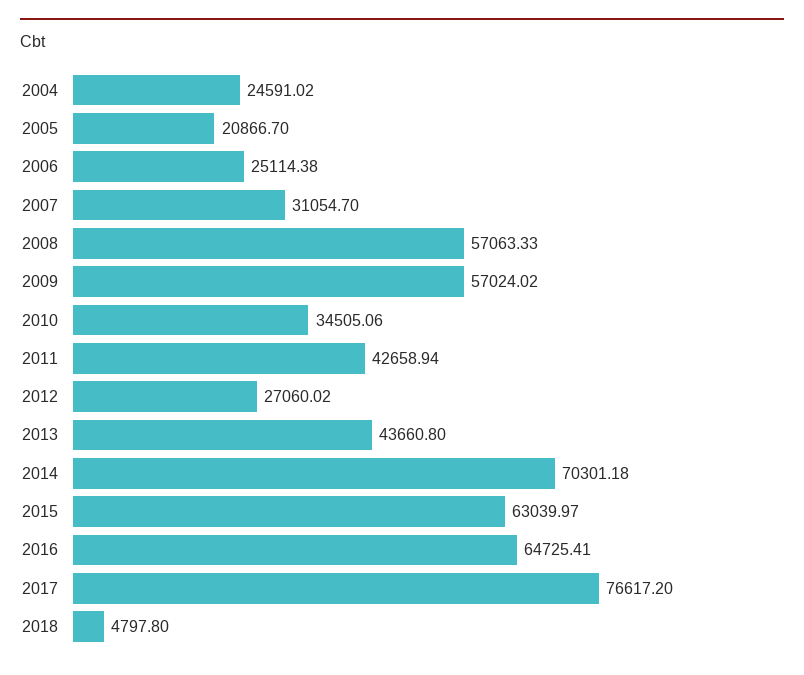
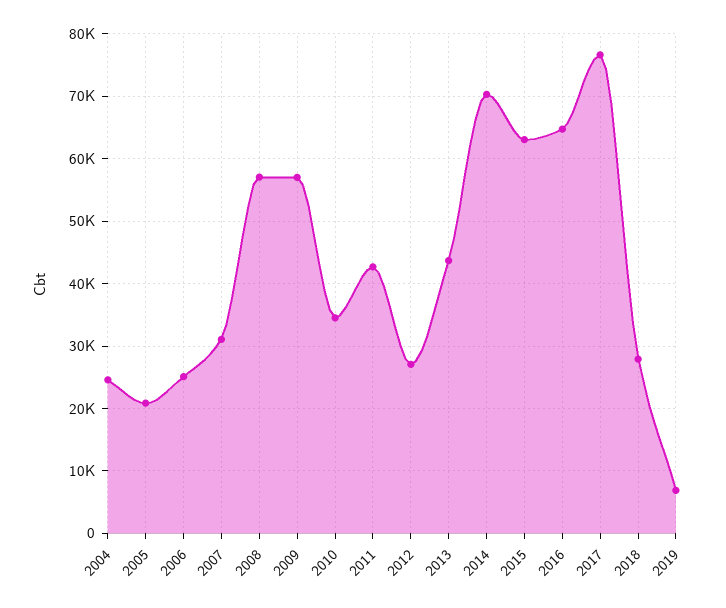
2018: 4797.8 -> 28000
2019: none -> 7000

